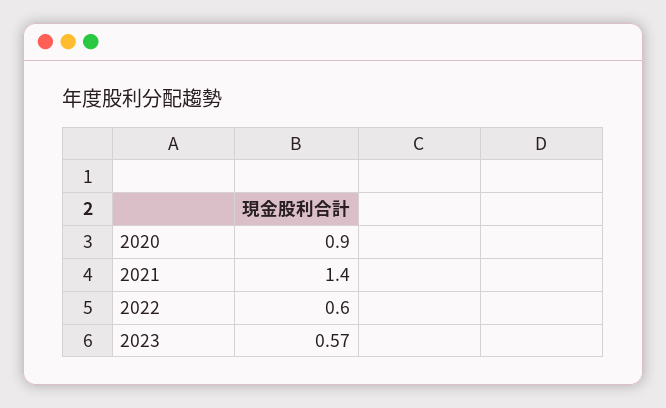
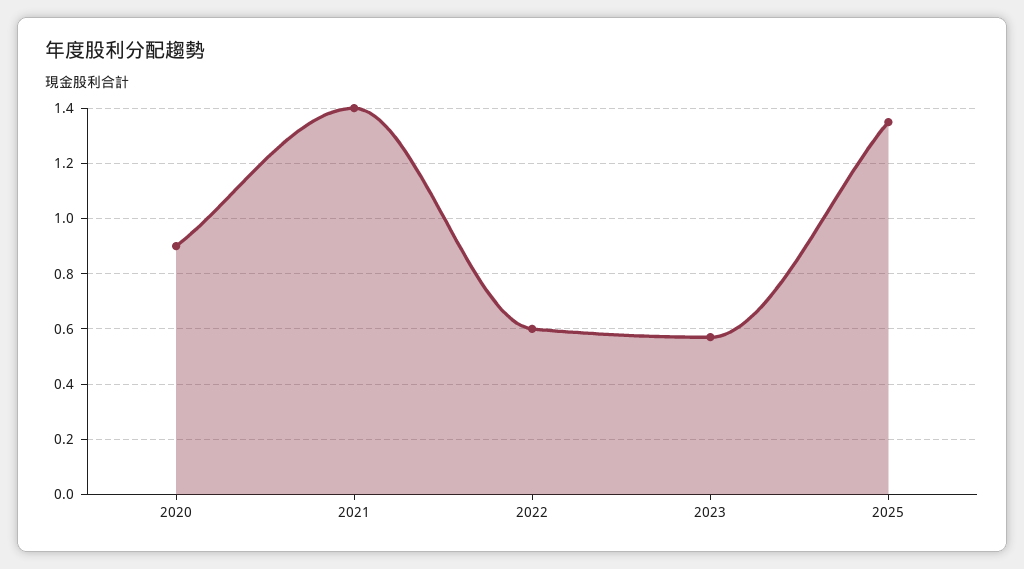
2025: none -> 1.35

